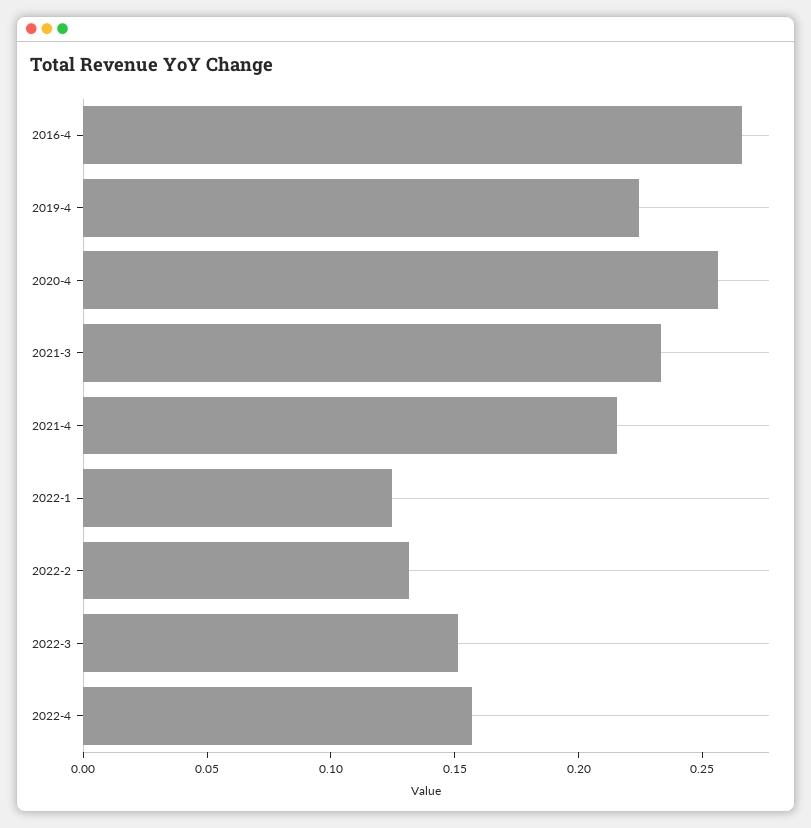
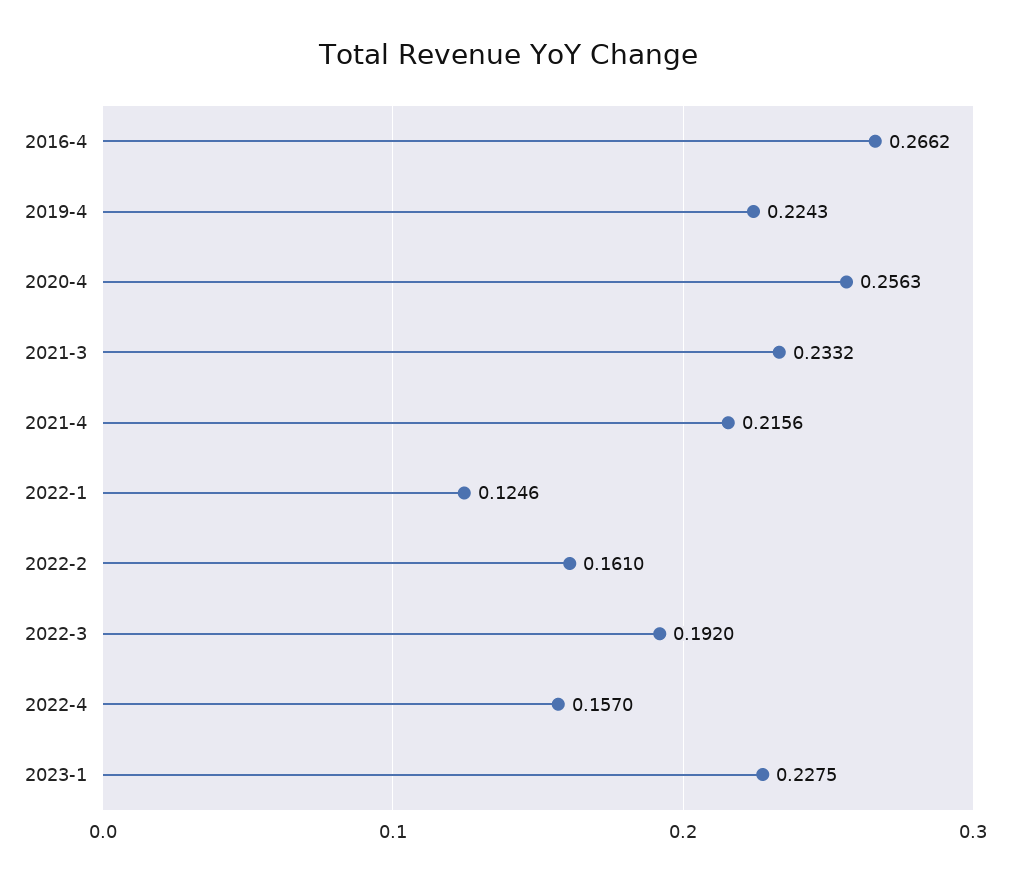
2022-2: 0.13 -> 0.161
2022-3: 0.15 -> 0.192
2023-1: none -> 0.2275

